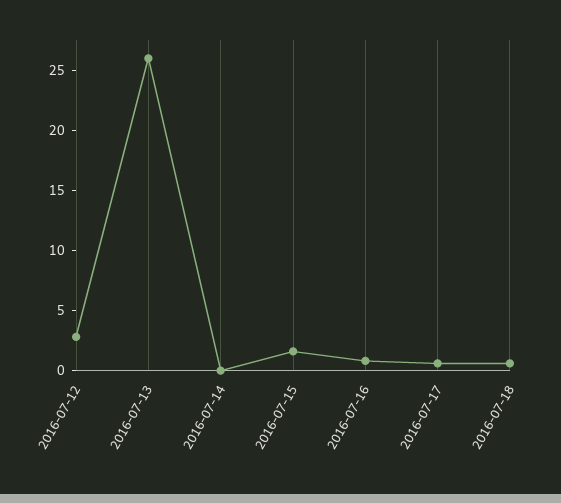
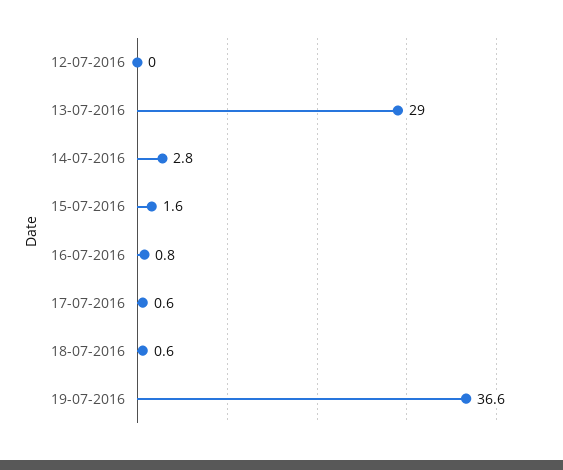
2016-07-12: 3 -> 0
2016-07-13: 26 -> 29
2016-07-14: 0 -> 2.8
19-07-2016: none -> 36.6

